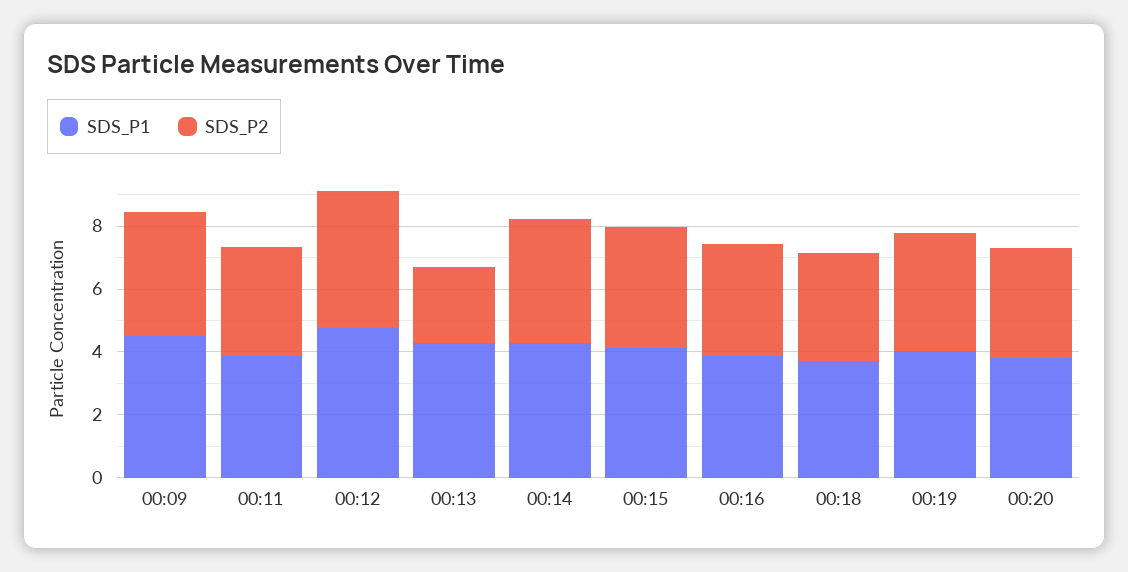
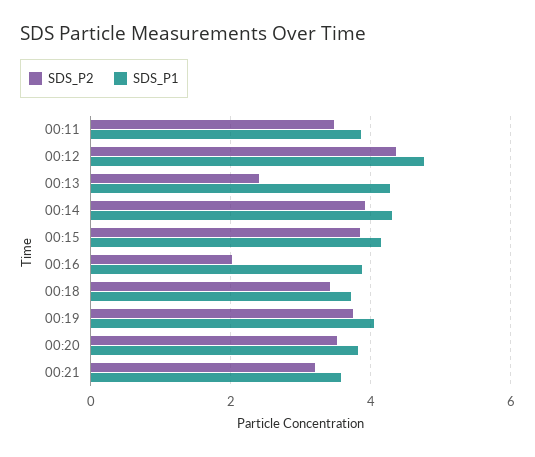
SDS_P1, 00:09: 4.5 -> none
SDS_P2, 00:09: 4 -> none
SDS_P2, 00:16: 3.5 -> 2
SDS_P2, 00:21: none -> 3.2
SDS_P1, 00:21: none -> 3.6

